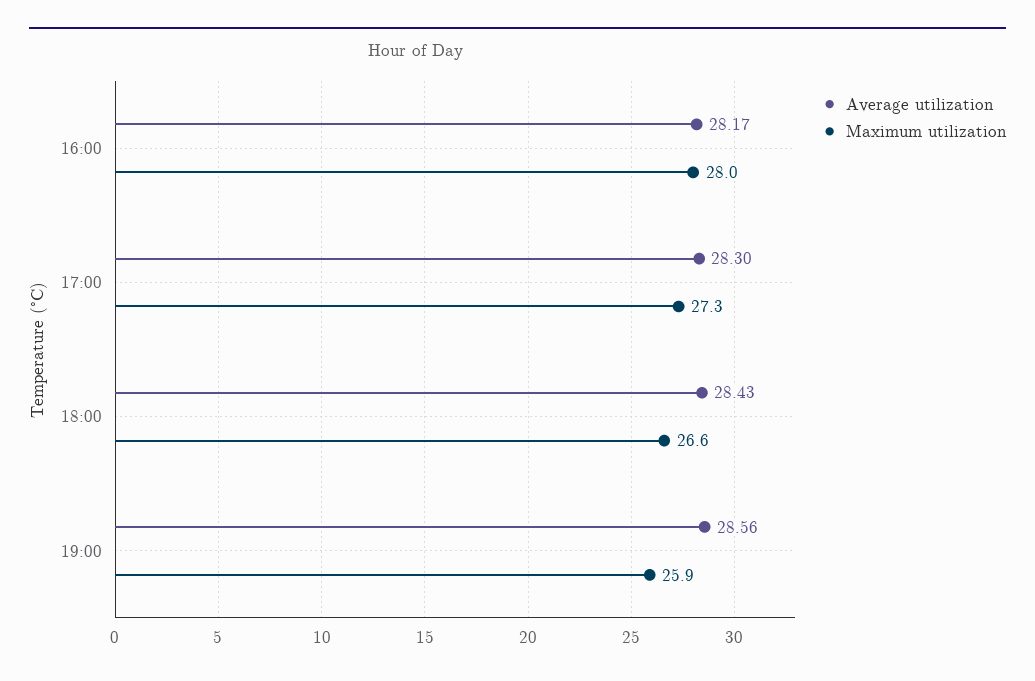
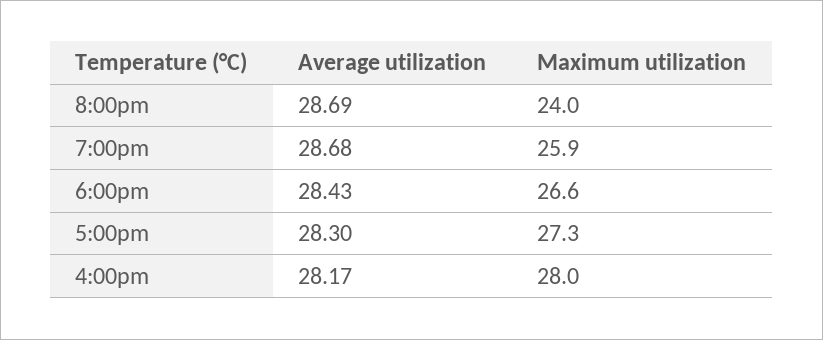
Average utilization, 19:00: 28.56 -> 28.68
Average utilization, 8:00pm: none -> 28.69
Maximum utilization, 8:00pm: none -> 24

